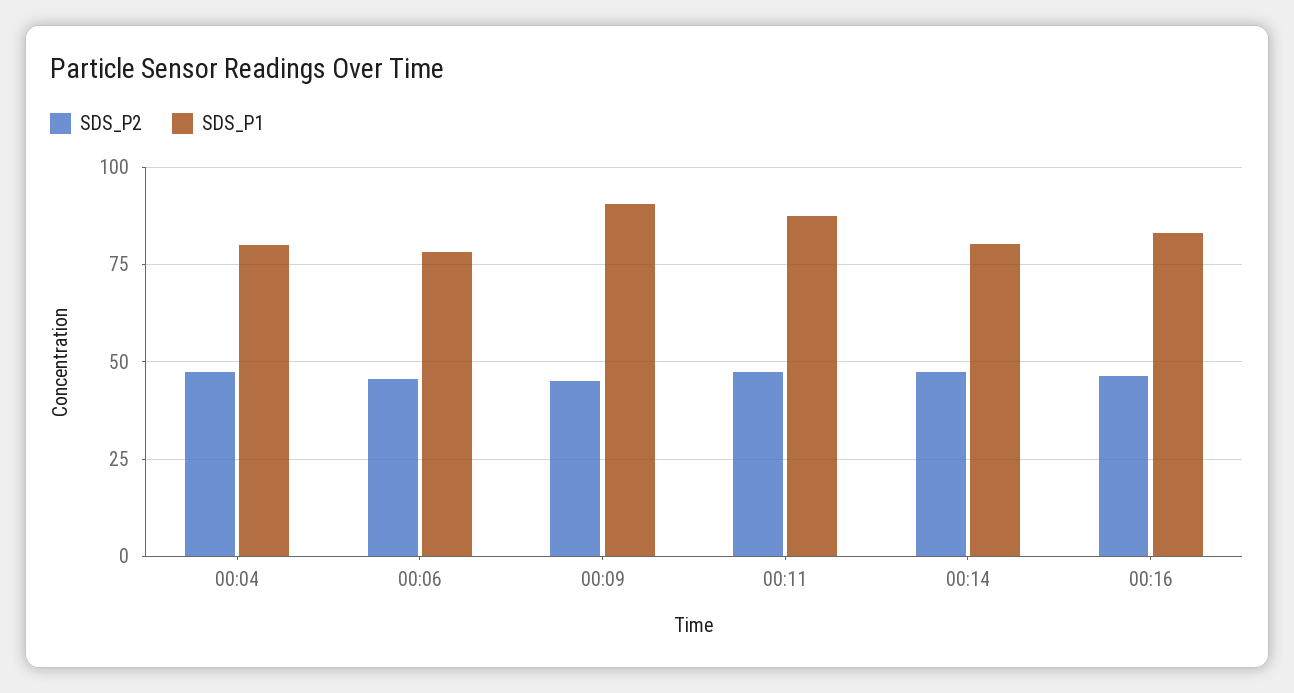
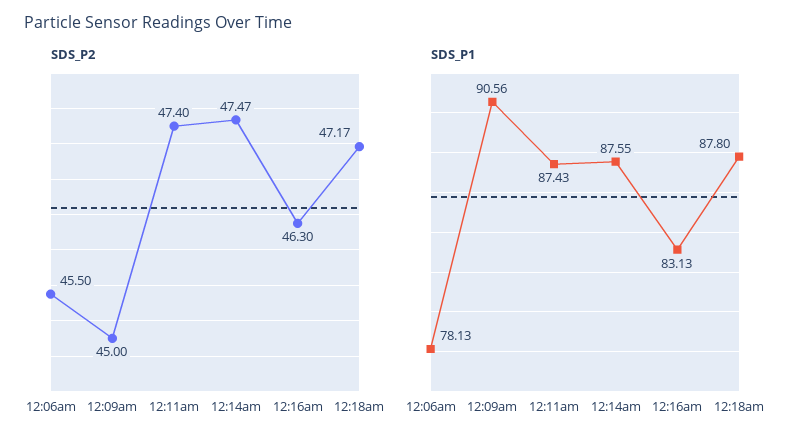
SDS_P2, 00:04: 47.5 -> none
SDS_P1, 00:04: 80 -> none
SDS_P1, 00:14: 80 -> 87.55
SDS_P2, 12:18am: none -> 47.17
SDS_P1, 12:18am: none -> 87.8

